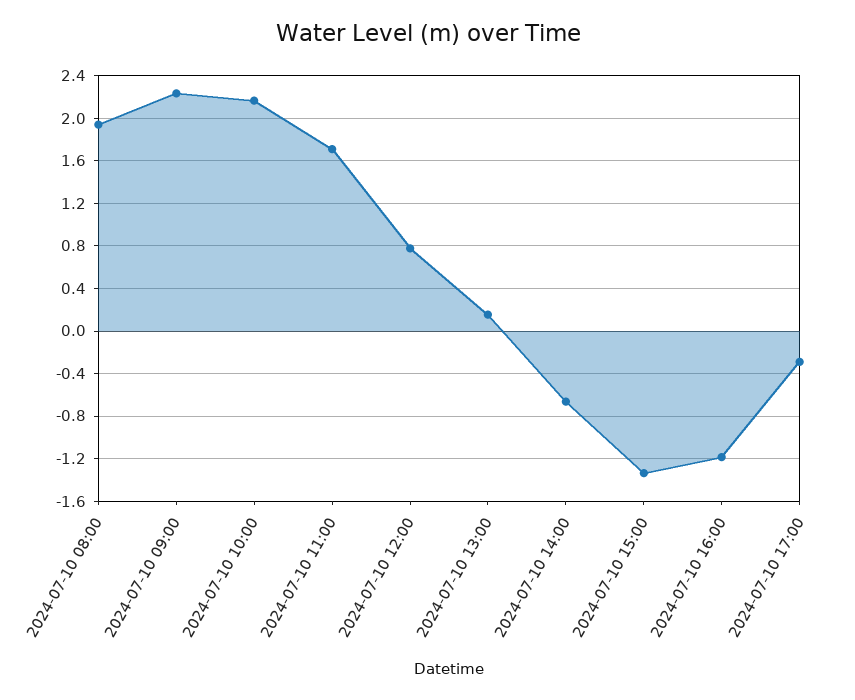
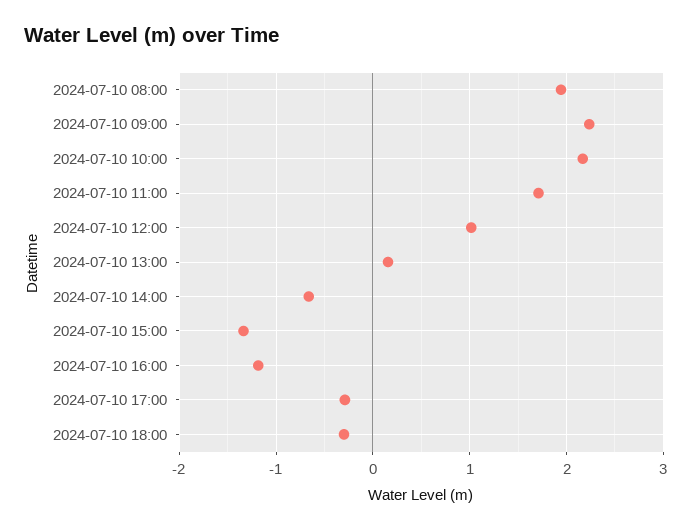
2024-07-10 12:00: 0.8 -> 1
2024-07-10 18:00: none -> -0.3

